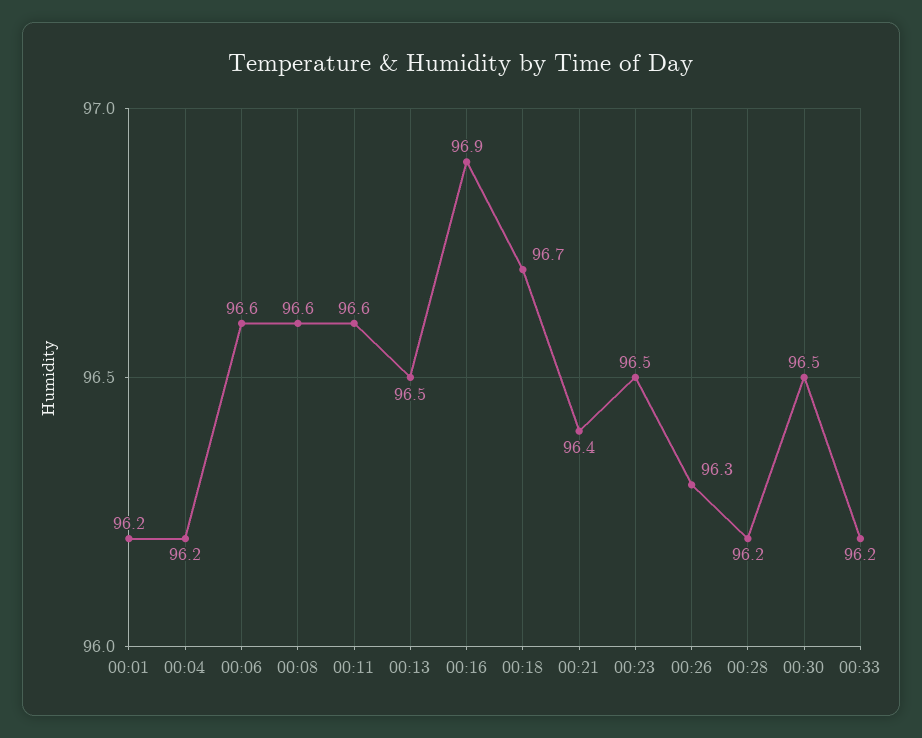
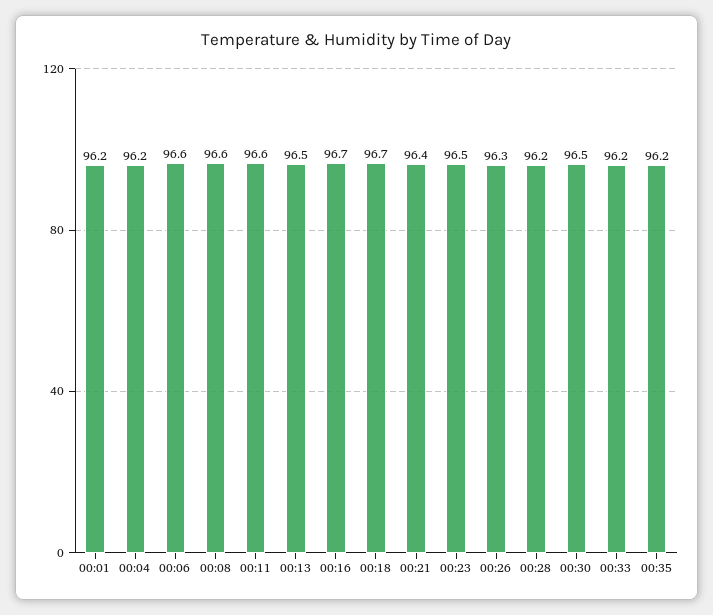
00:16: 96.9 -> 96.7
00:35: none -> 96.2

